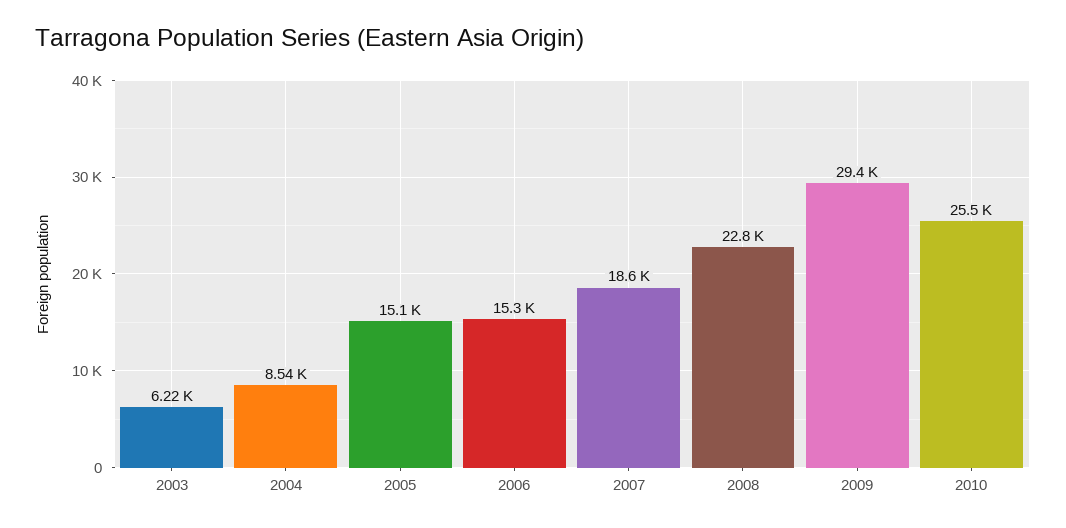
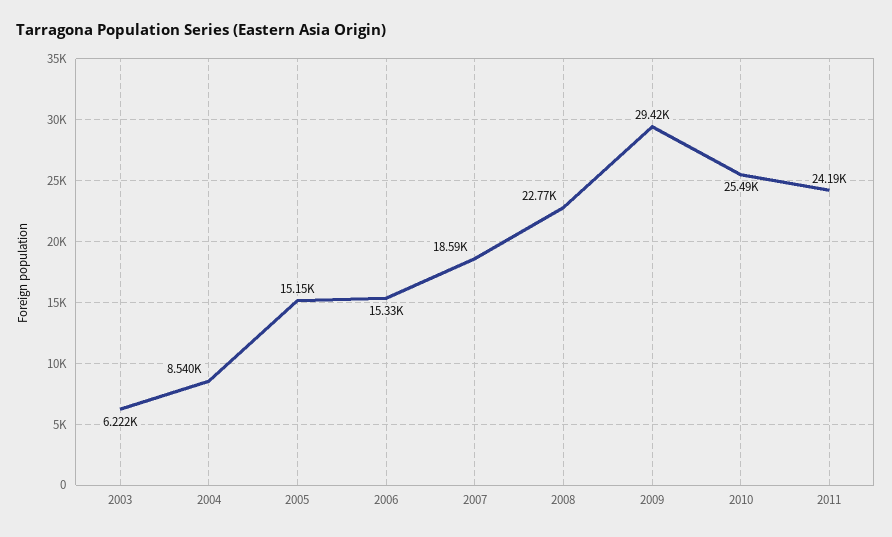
2011: none -> 24190

